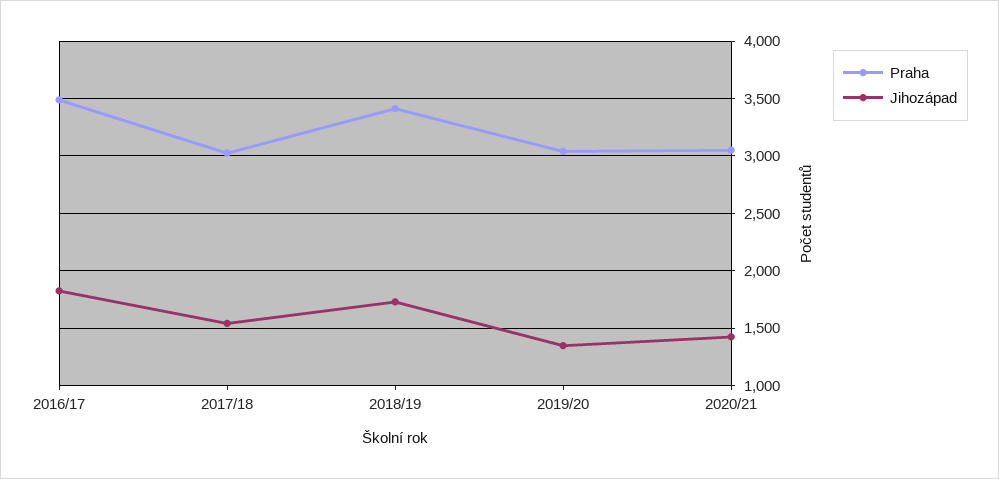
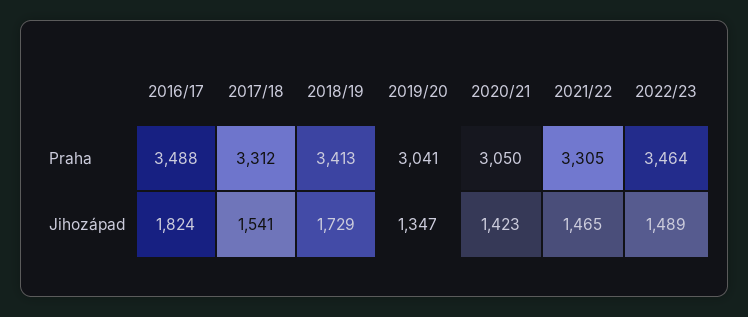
Praha, 2017/18: 3000 -> 3312
Praha, 2021/22: none -> 3305
Praha, 2022/23: none -> 3464
Jihozápad, 2021/22: none -> 1465
Jihozápad, 2022/23: none -> 1489

